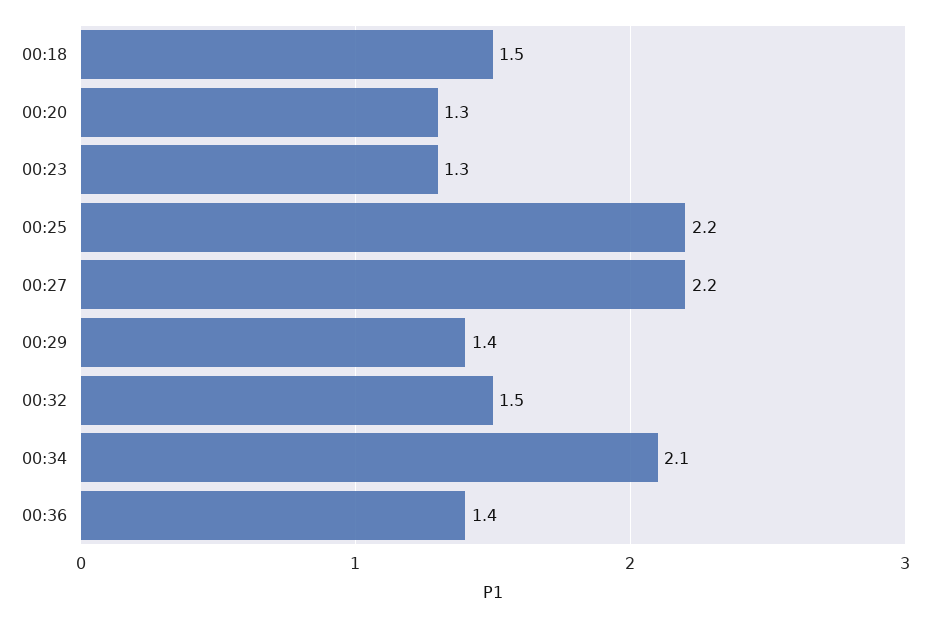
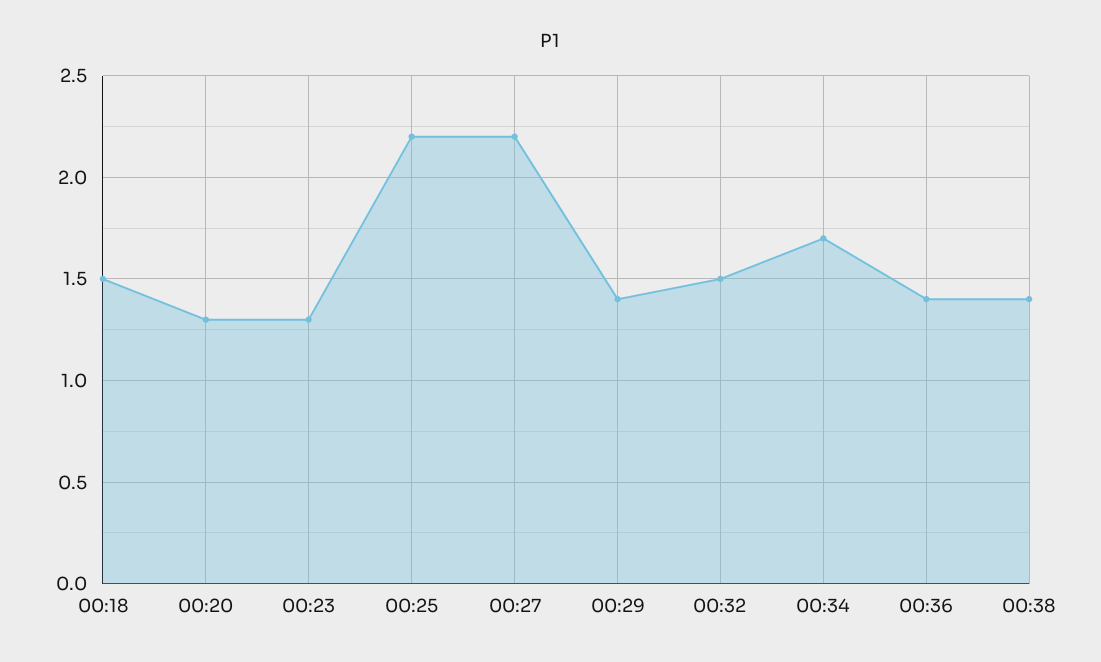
00:34: 2.1 -> 1.7
00:38: none -> 1.4

